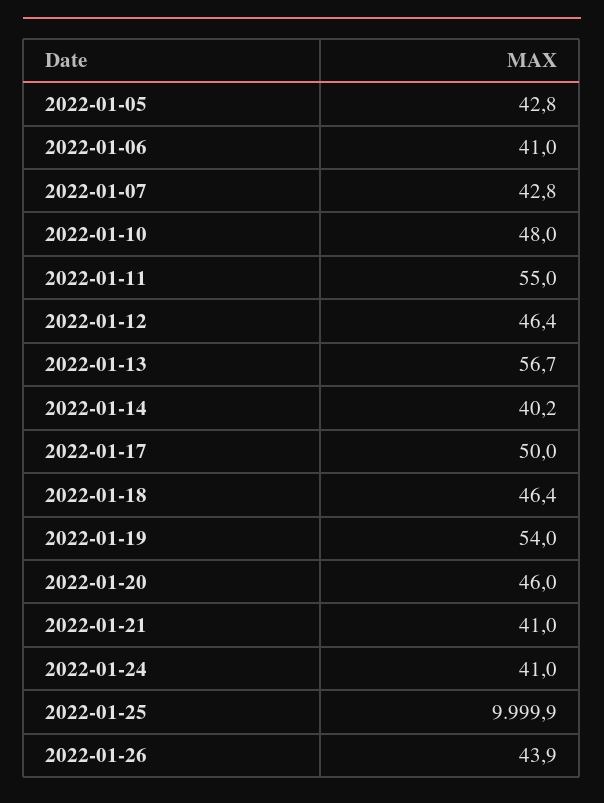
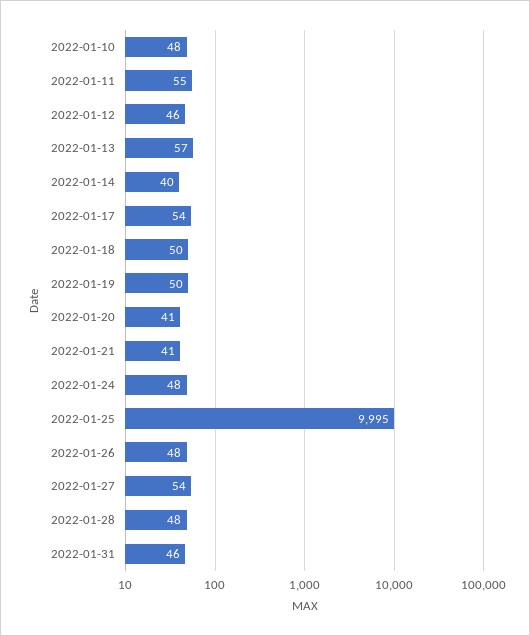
2022-01-05: 42.8 -> none
2022-01-06: 41 -> none
2022-01-07: 42.8 -> none
2022-01-17: 50 -> 54
2022-01-18: 46.4 -> 50
2022-01-19: 54 -> 50
2022-01-20: 46 -> 41
2022-01-24: 41 -> 48
2022-01-25: 9999.9 -> 9995
2022-01-26: 43.9 -> 48
2022-01-27: none -> 54
2022-01-28: none -> 48
2022-01-31: none -> 46

